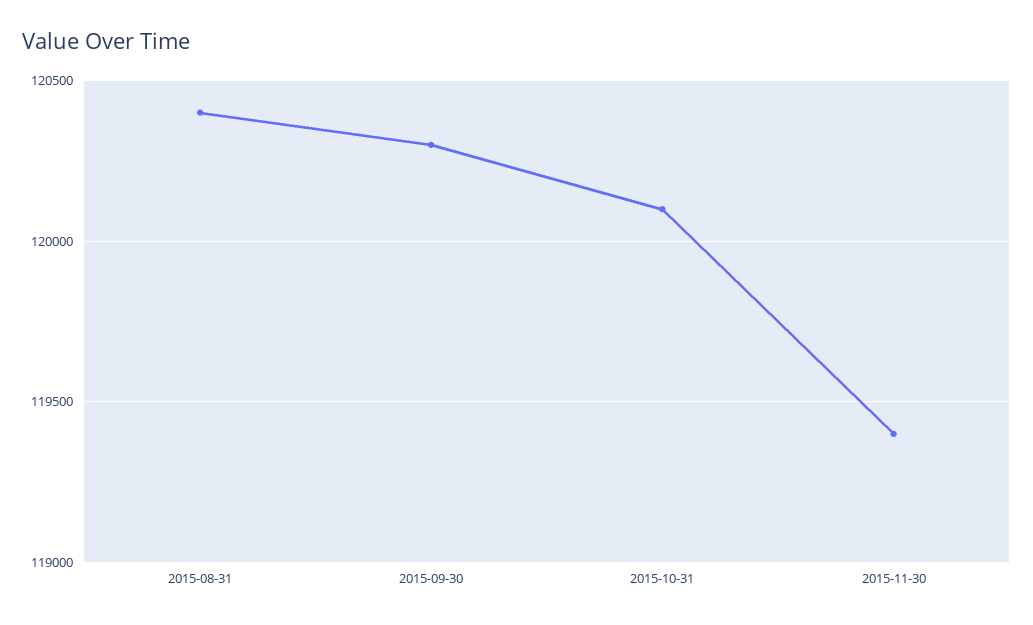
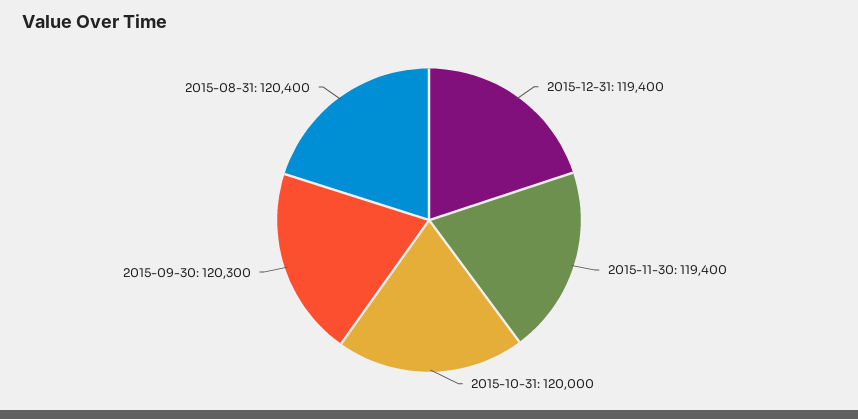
2015-10-31: 120100 -> 120000
2015-12-31: none -> 119400

